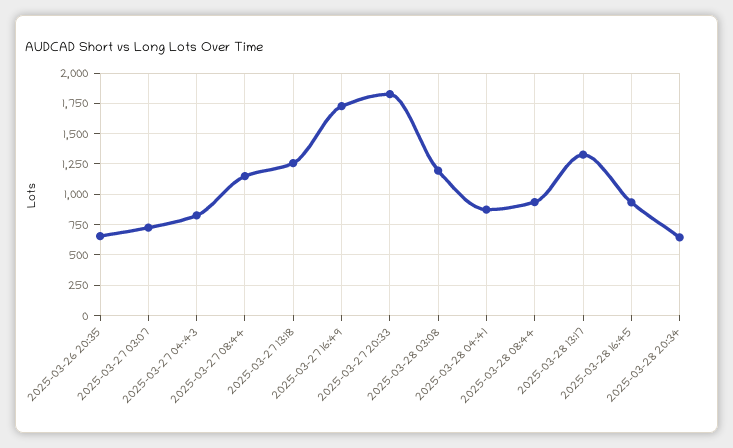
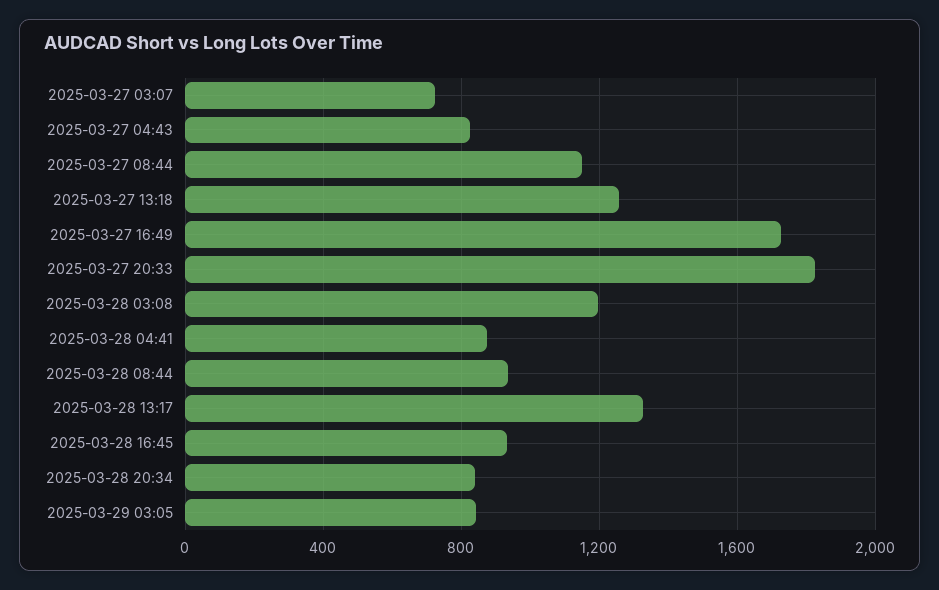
2025-03-26 20:35: 650 -> none
2025-03-28 20:34: 650 -> 850
2025-03-29 03:05: none -> 850

